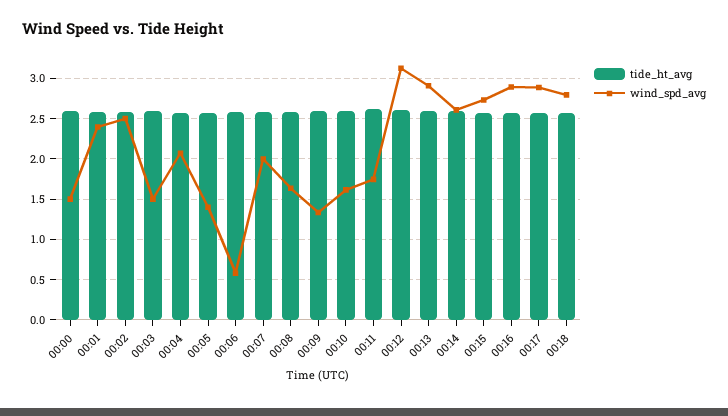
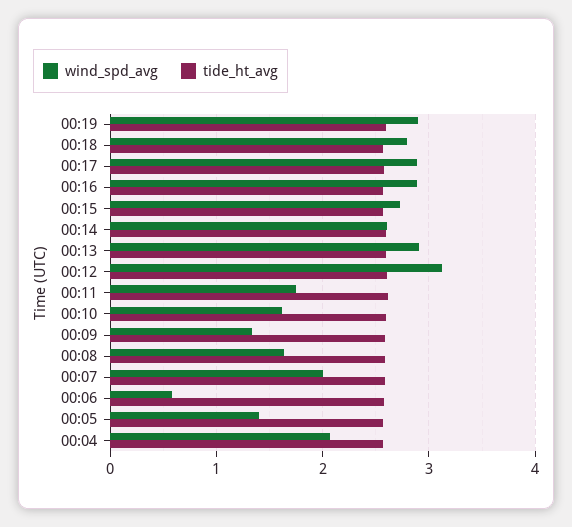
tide_ht_avg, 00:00: 2.6 -> none
wind_spd_avg, 00:00: 1.5 -> none
tide_ht_avg, 00:01: 2.6 -> none
wind_spd_avg, 00:01: 2.4 -> none
tide_ht_avg, 00:02: 2.6 -> none
wind_spd_avg, 00:02: 2.5 -> none
tide_ht_avg, 00:03: 2.6 -> none
wind_spd_avg, 00:03: 1.5 -> none
wind_spd_avg, 00:19: none -> 2.9
tide_ht_avg, 00:19: none -> 2.6

